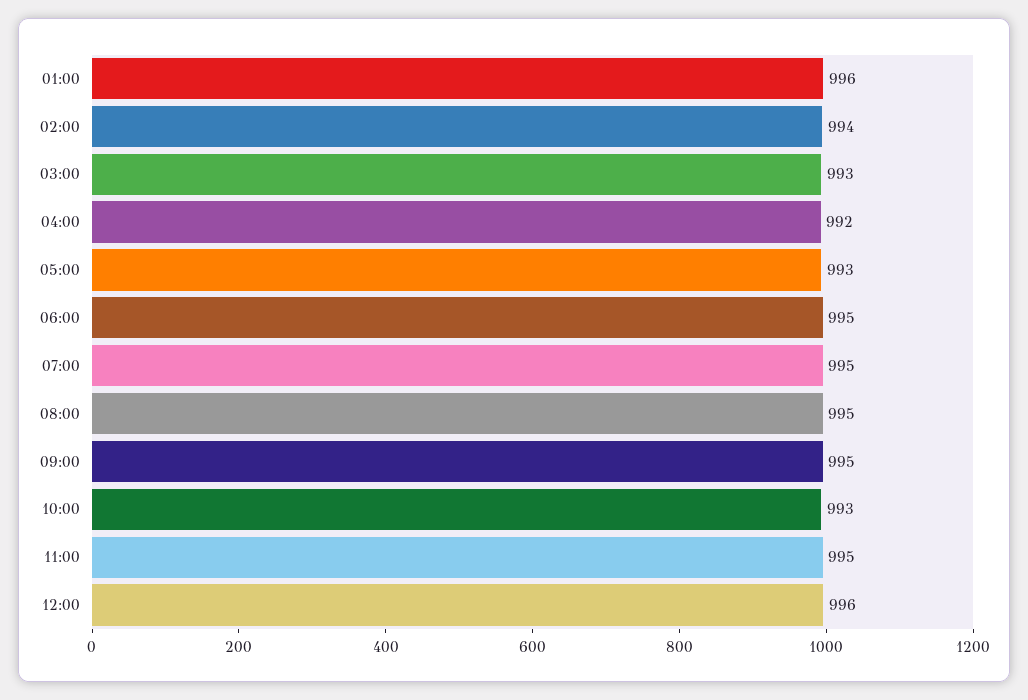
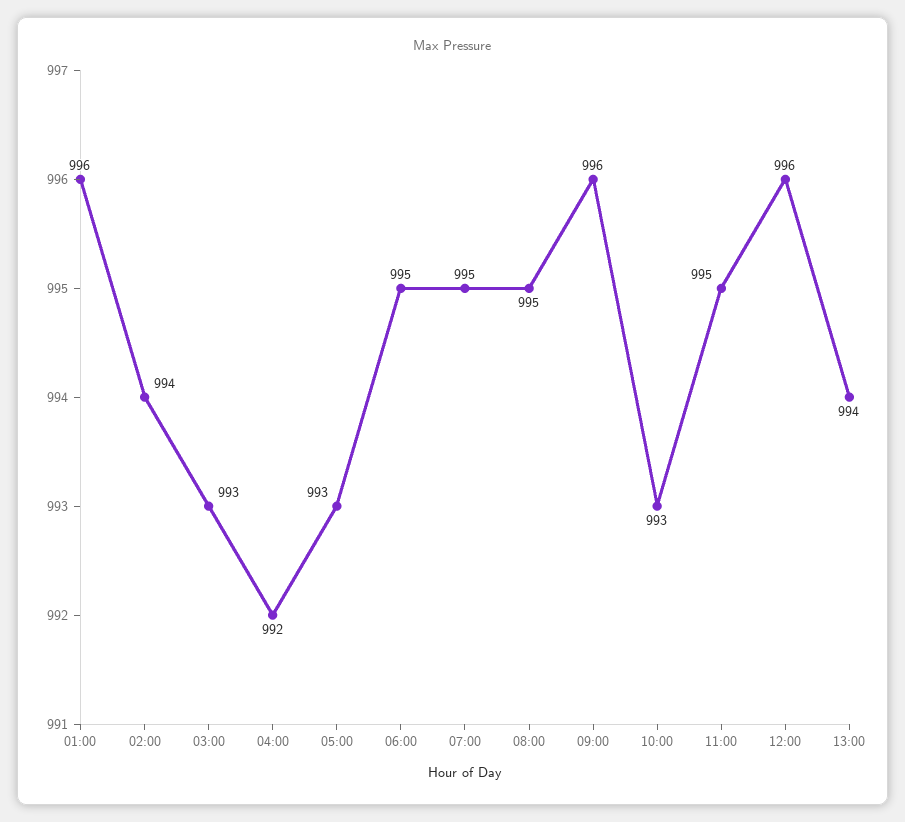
09:00: 995 -> 996
13:00: none -> 994

